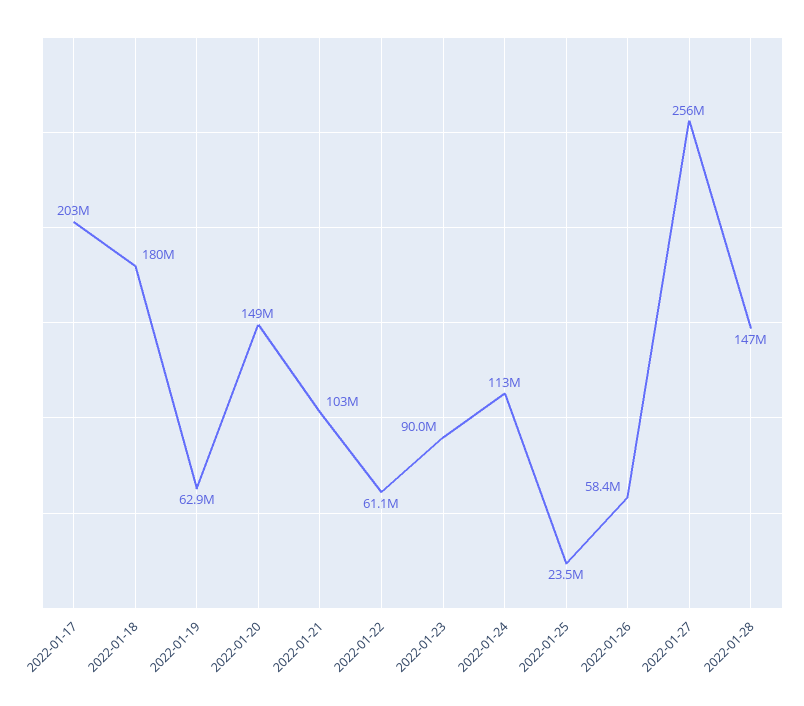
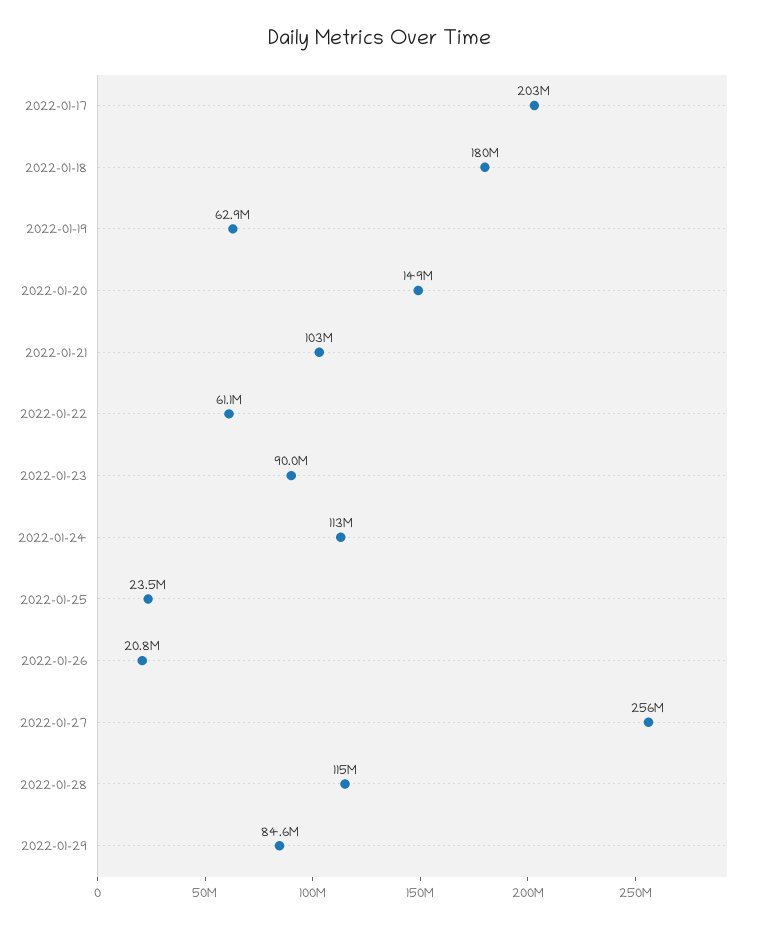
2022-01-26: 58400000 -> 20800000
2022-01-28: 147000000 -> 115000000
2022-01-29: none -> 84600000

